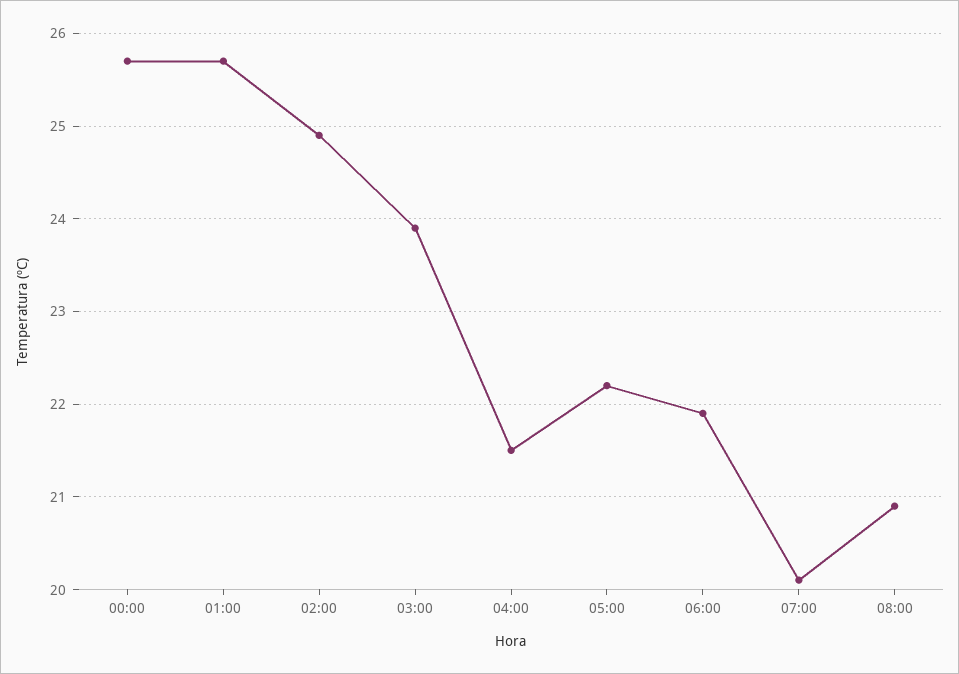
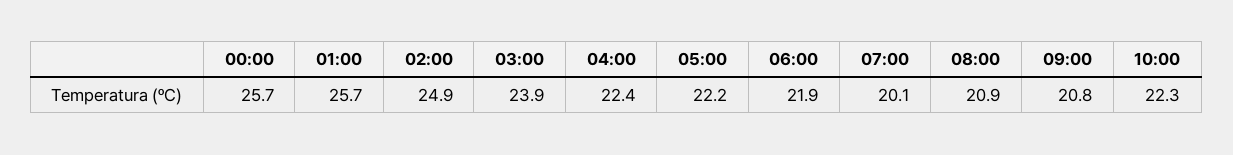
04:00: 21.5 -> 22.4
09:00: none -> 20.8
10:00: none -> 22.3

